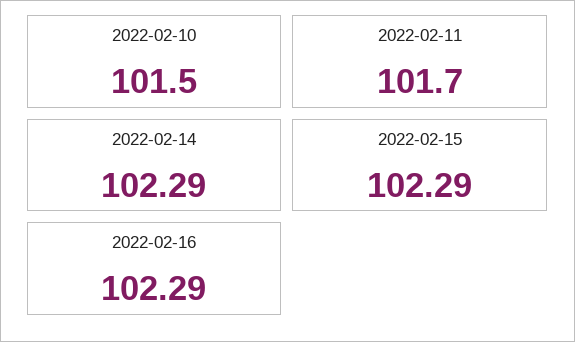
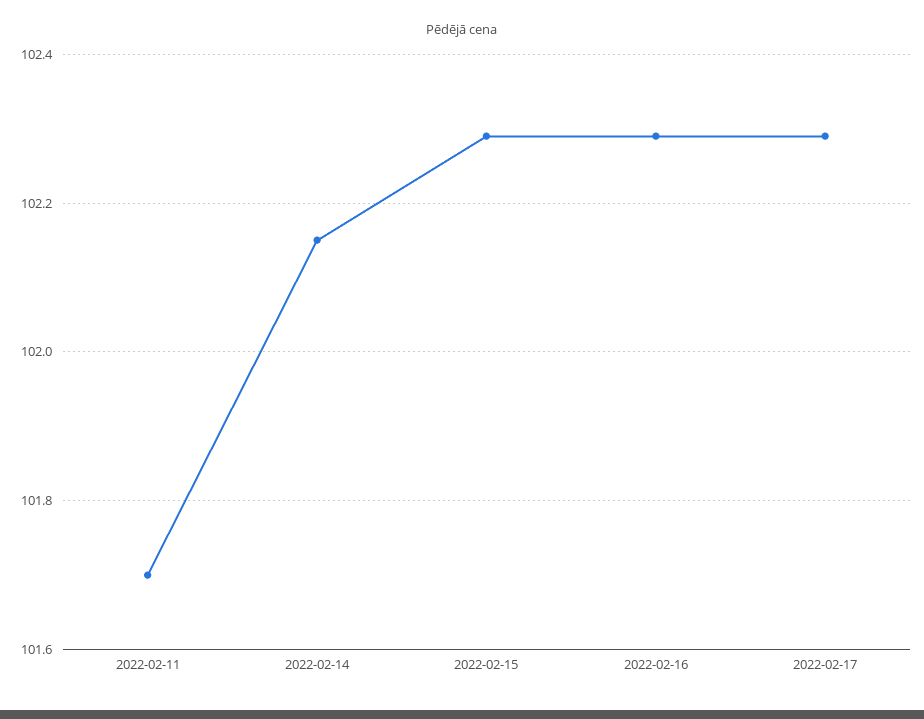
2022-02-10: 101.5 -> none
2022-02-14: 102.29 -> 102.15
2022-02-17: none -> 102.3

